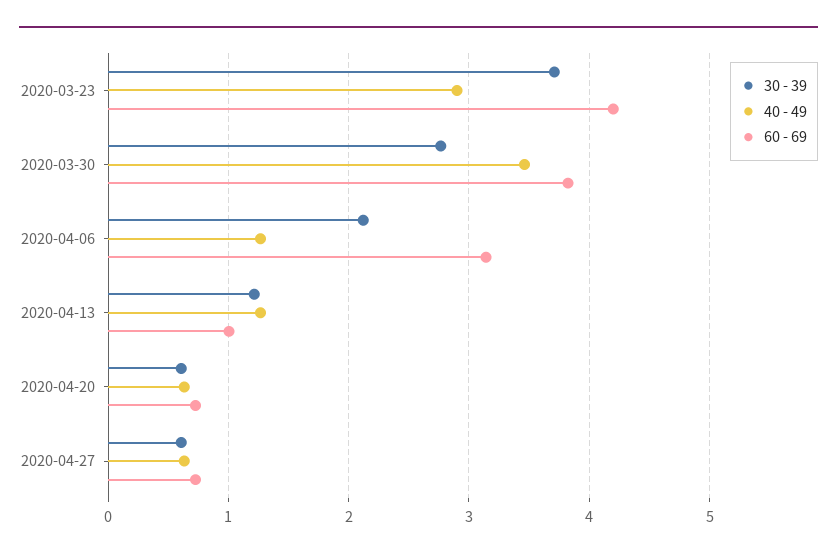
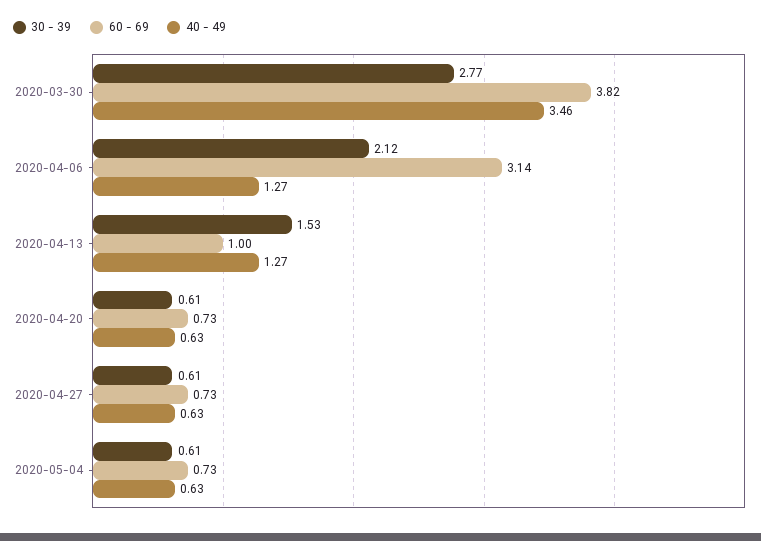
30 - 39, 2020-03-23: 3.7 -> none
40 - 49, 2020-03-23: 2.9 -> none
60 - 69, 2020-03-23: 4.2 -> none
30 - 39, 2020-04-13: 1.2 -> 1.53
30 - 39, 2020-05-04: none -> 0.61
60 - 69, 2020-05-04: none -> 0.73
40 - 49, 2020-05-04: none -> 0.63

